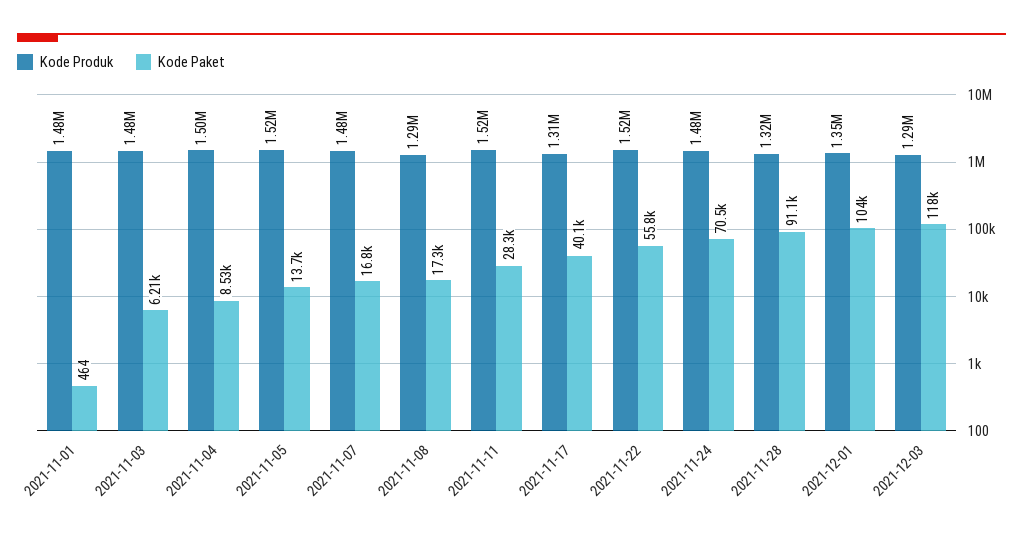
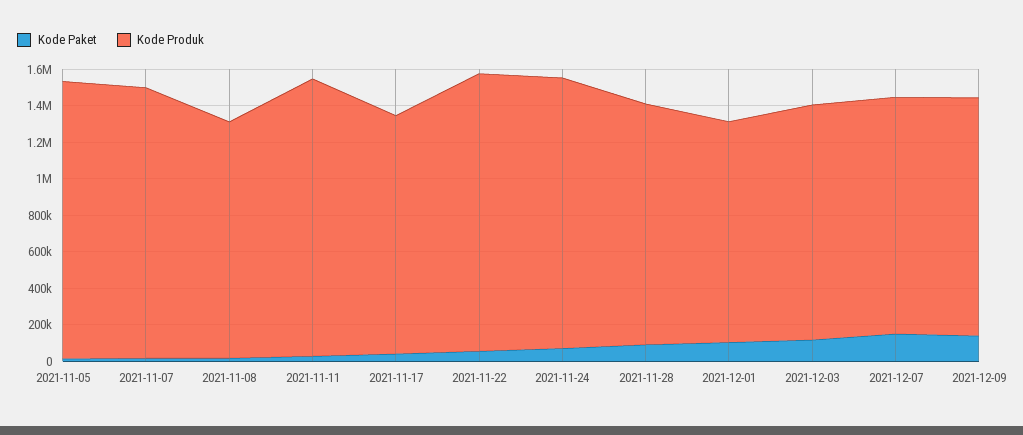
Kode Produk, 2021-11-01: 1480000 -> none
Kode Paket, 2021-11-01: 464 -> none
Kode Produk, 2021-11-03: 1480000 -> none
Kode Paket, 2021-11-03: 6210 -> none
Kode Produk, 2021-11-04: 1500000 -> none
Kode Paket, 2021-11-04: 8530 -> none
Kode Produk, 2021-12-01: 1350000 -> 1200000
Kode Paket, 2021-12-07: none -> 150000
Kode Produk, 2021-12-07: none -> 1300000
Kode Paket, 2021-12-09: none -> 150000
Kode Produk, 2021-12-09: none -> 1300000

